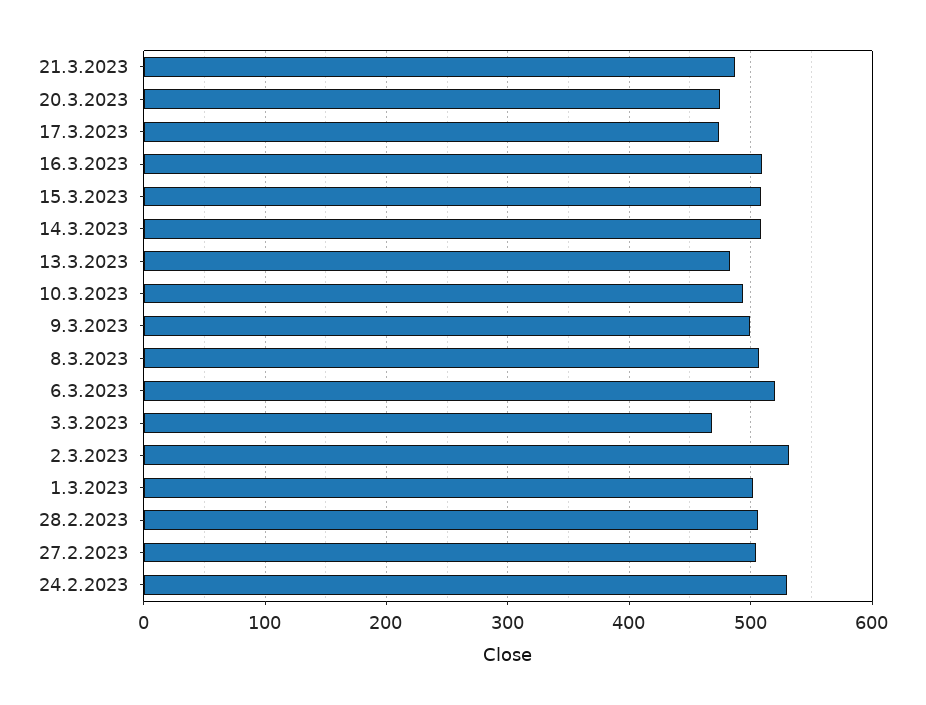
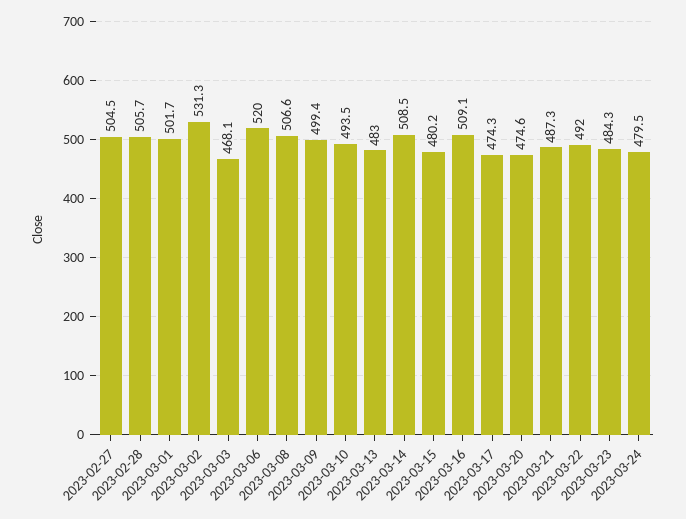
15.3.2023: 510 -> 480.2
24.2.2023: 530 -> none
2023-03-22: none -> 492
2023-03-23: none -> 484.3
2023-03-24: none -> 479.5

